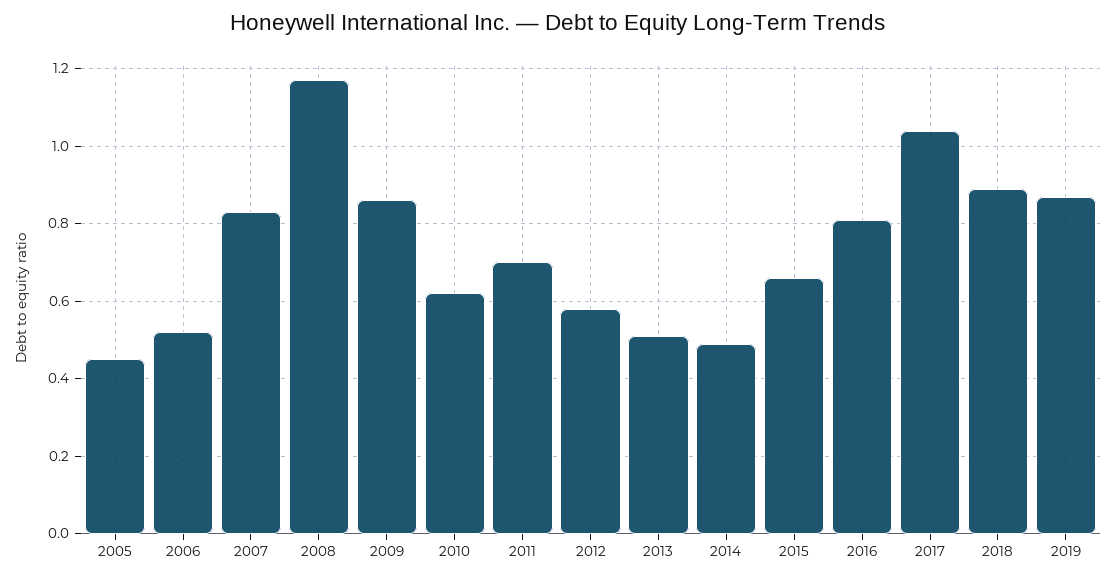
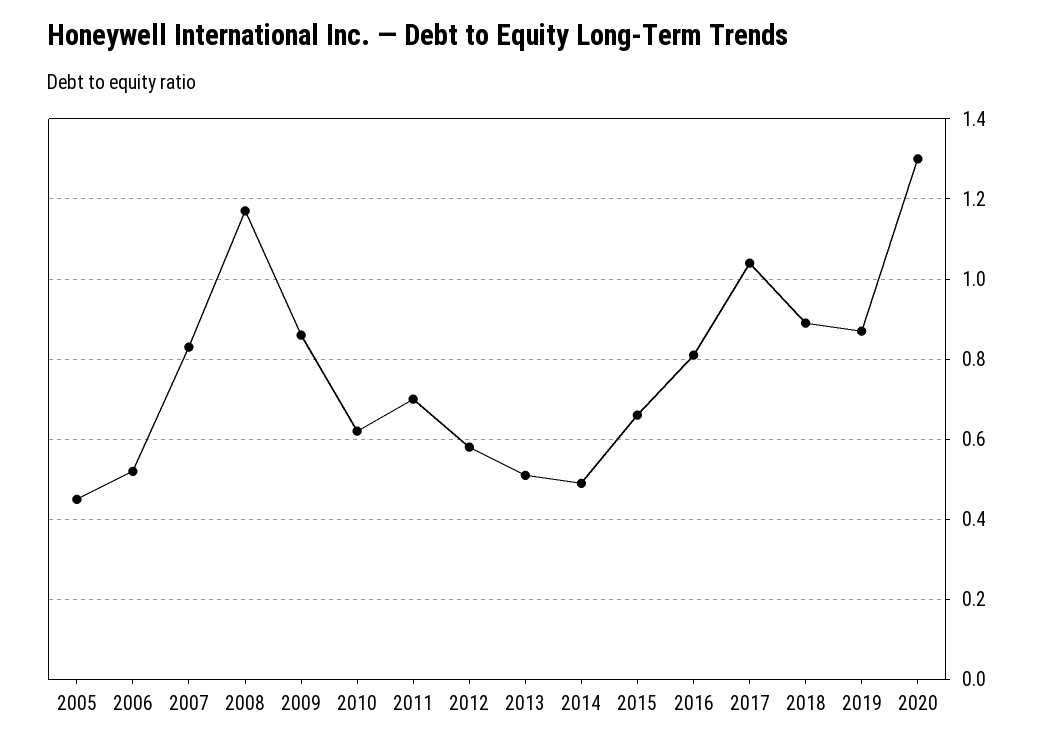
2020: none -> 1.3

